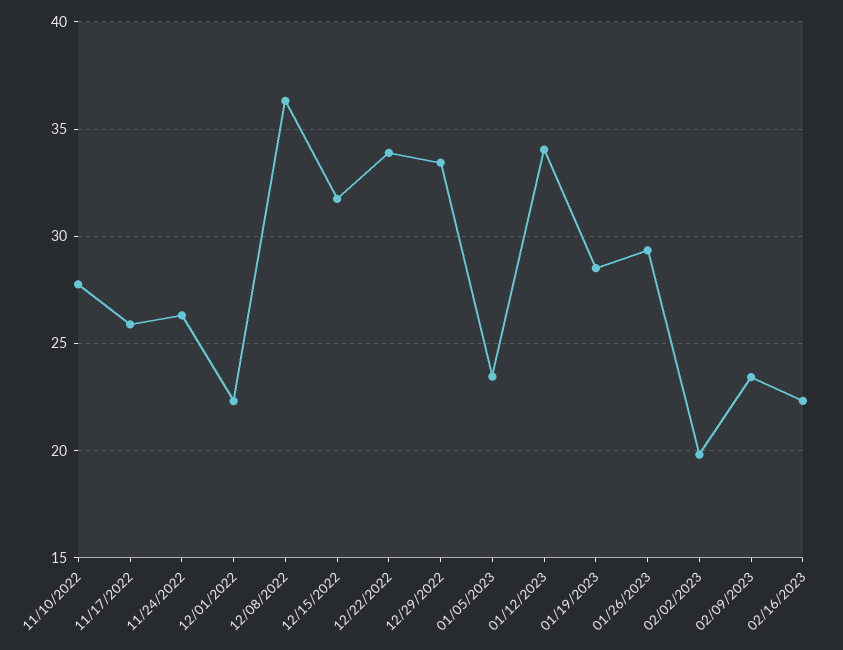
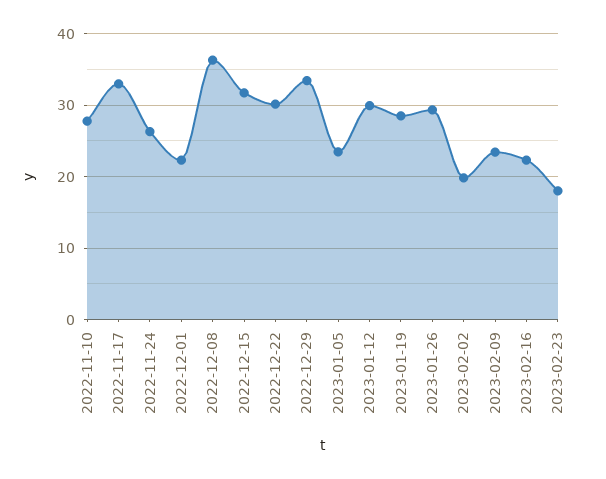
11/17/2022: 26 -> 33
12/22/2022: 34 -> 30
01/12/2023: 34 -> 30
2023-02-23: none -> 18

